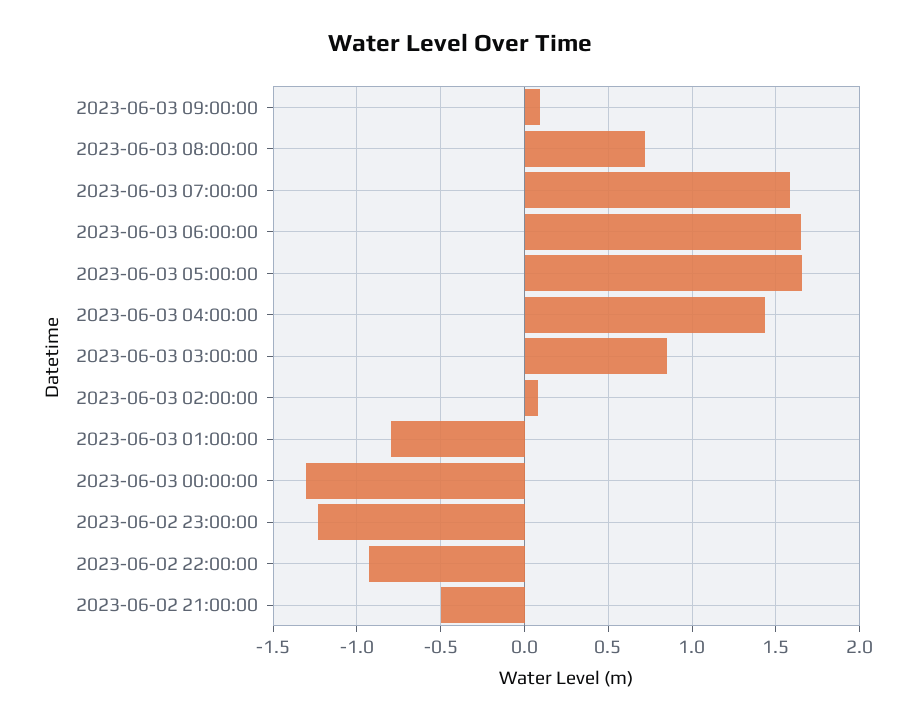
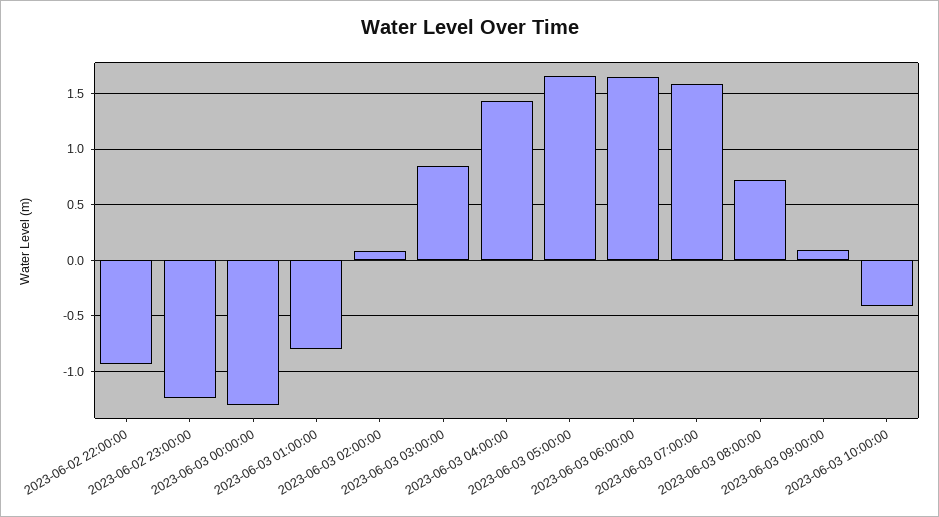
2023-06-02 21:00:00: -0.5 -> none
2023-06-03 10:00:00: none -> -0.4

